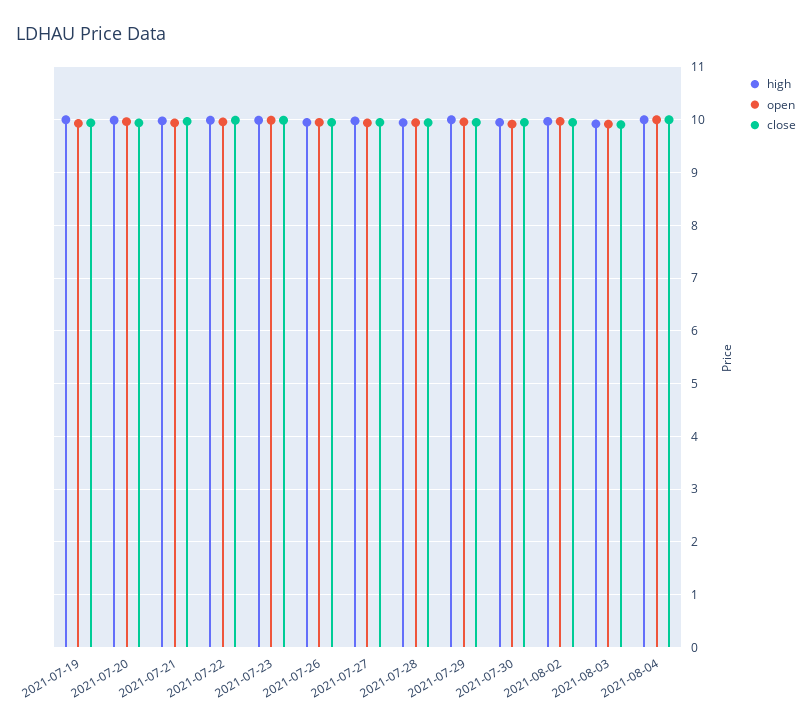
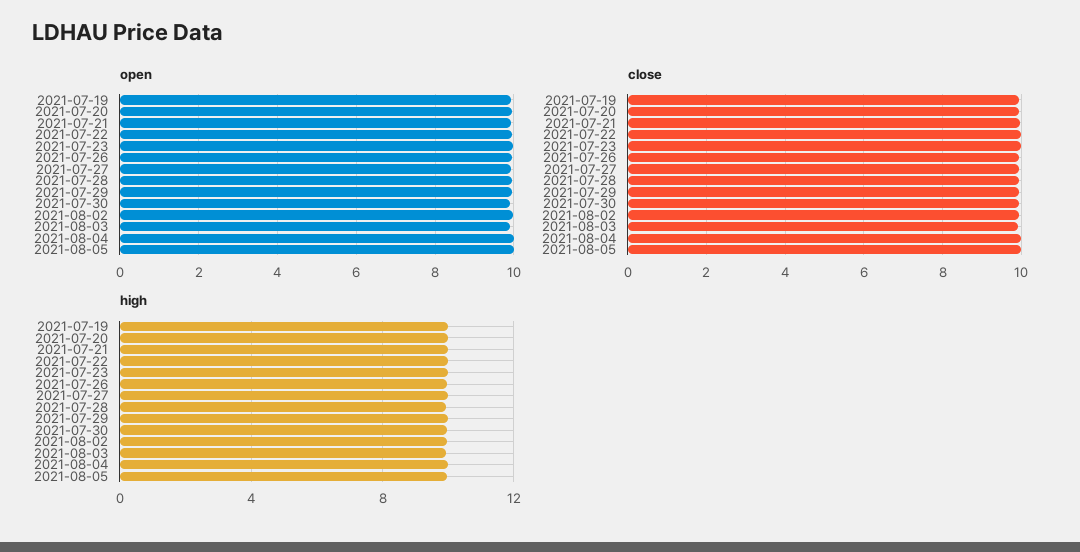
open, 2021-08-05: none -> 10
close, 2021-08-05: none -> 10
high, 2021-08-05: none -> 10

